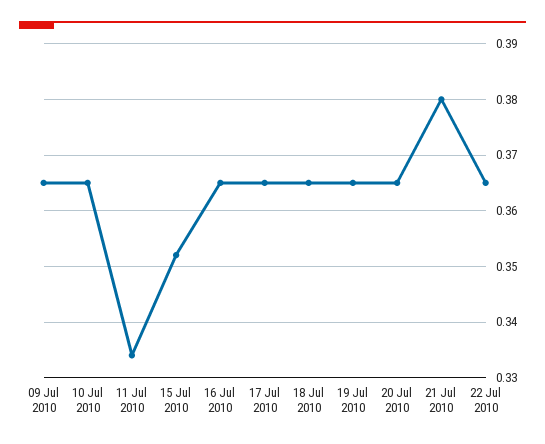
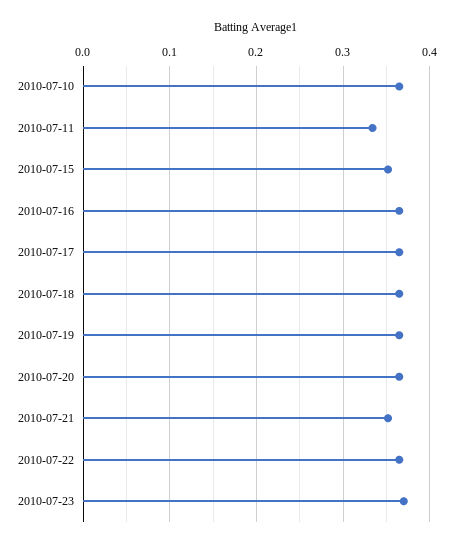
09 Jul 2010: 0.365 -> none
21 Jul 2010: 0.38 -> 0.35
2010-07-23: none -> 0.37

